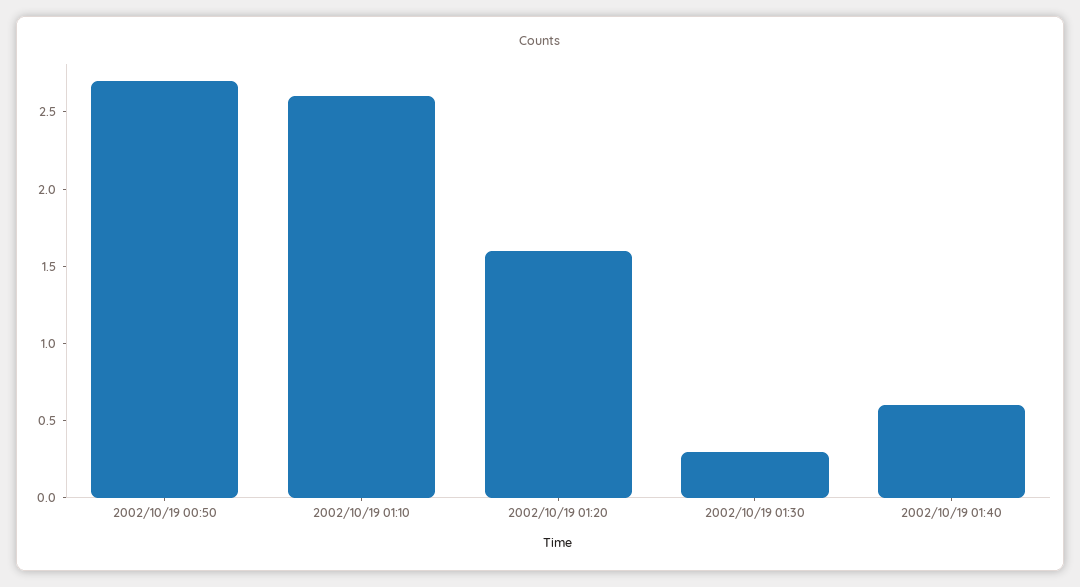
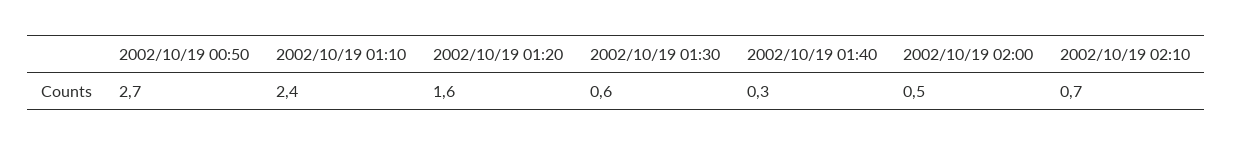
2002/10/19 01:10: 2.6 -> 2.4
2002/10/19 01:30: 0.3 -> 0.6
2002/10/19 01:40: 0.6 -> 0.3
2002/10/19 02:00: none -> 0.5
2002/10/19 02:10: none -> 0.7

